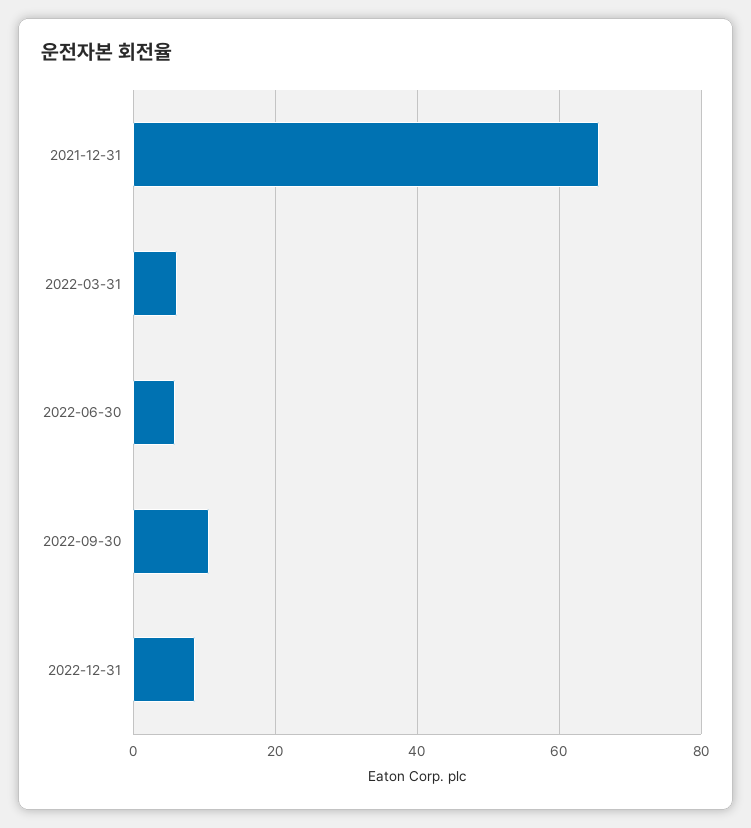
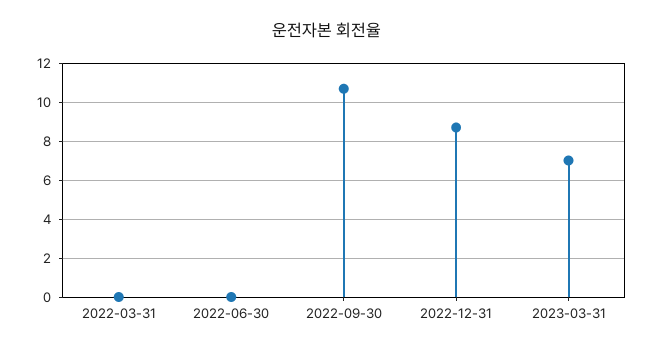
2021-12-31: 66 -> none
2022-03-31: 6 -> 0
2022-06-30: 6 -> 0
2023-03-31: none -> 7

